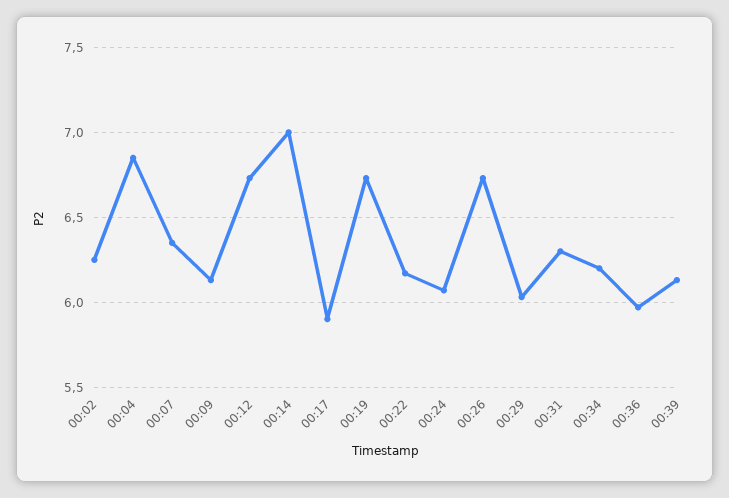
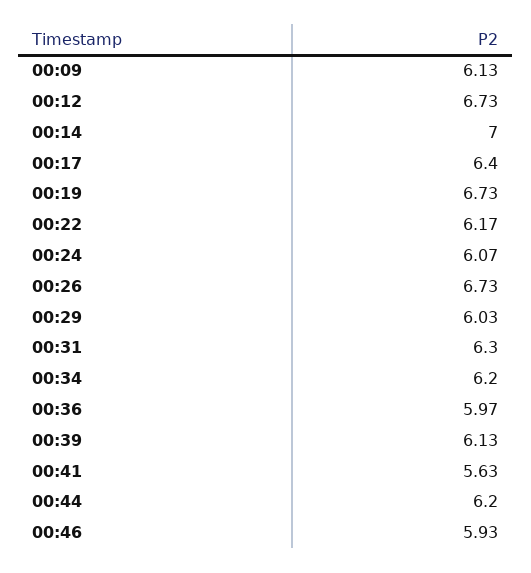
00:02: 6.25 -> none
00:04: 6.85 -> none
00:07: 6.35 -> none
00:17: 5.9 -> 6.4
00:41: none -> 5.63
00:44: none -> 6.2
00:46: none -> 5.93

